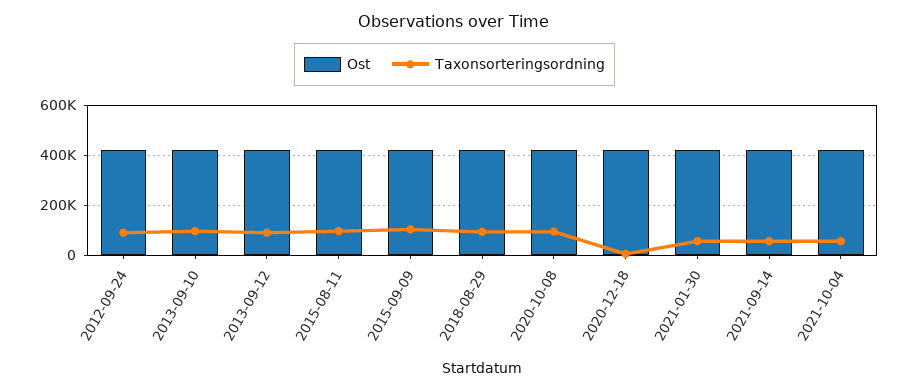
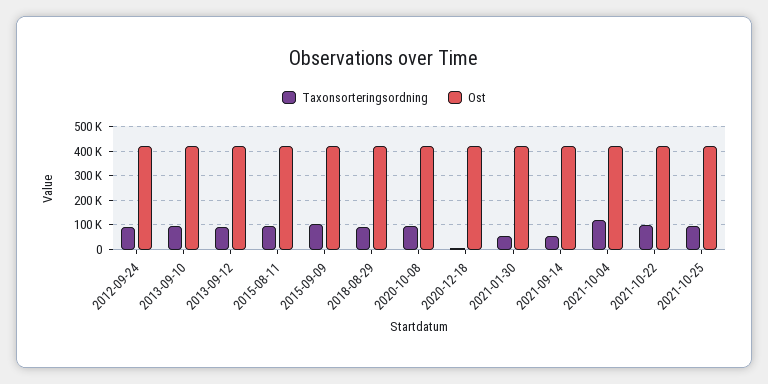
Taxonsorteringsordning, 2021-10-04: 50000 -> 125000
Taxonsorteringsordning, 2021-10-22: none -> 100000
Ost, 2021-10-22: none -> 425000
Taxonsorteringsordning, 2021-10-25: none -> 100000
Ost, 2021-10-25: none -> 425000

